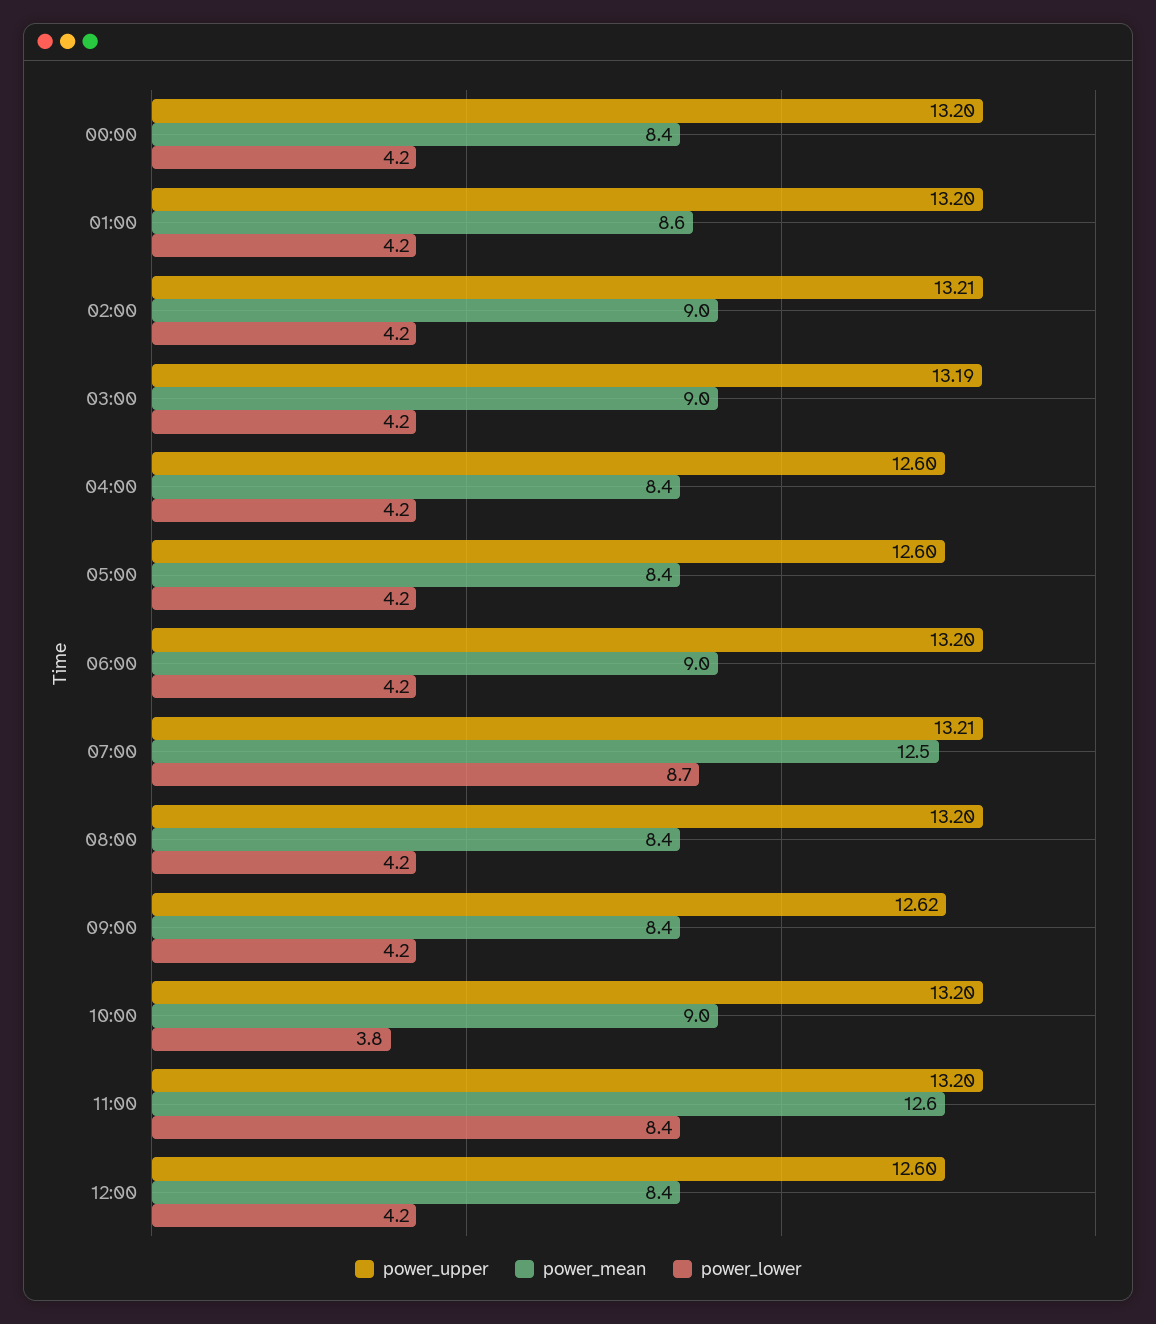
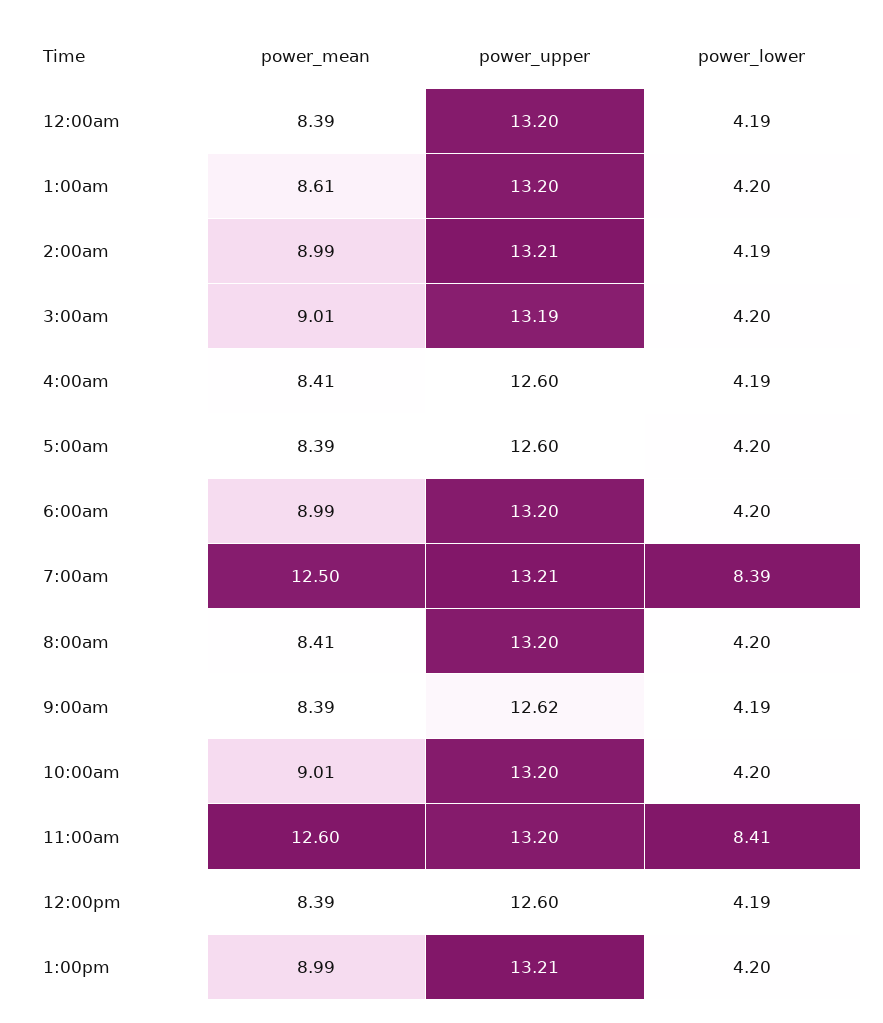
power_lower, 07:00: 8.7 -> 8.39
power_lower, 10:00: 3.8 -> 4.2
power_mean, 1:00pm: none -> 8.99
power_upper, 1:00pm: none -> 13.21
power_lower, 1:00pm: none -> 4.2

